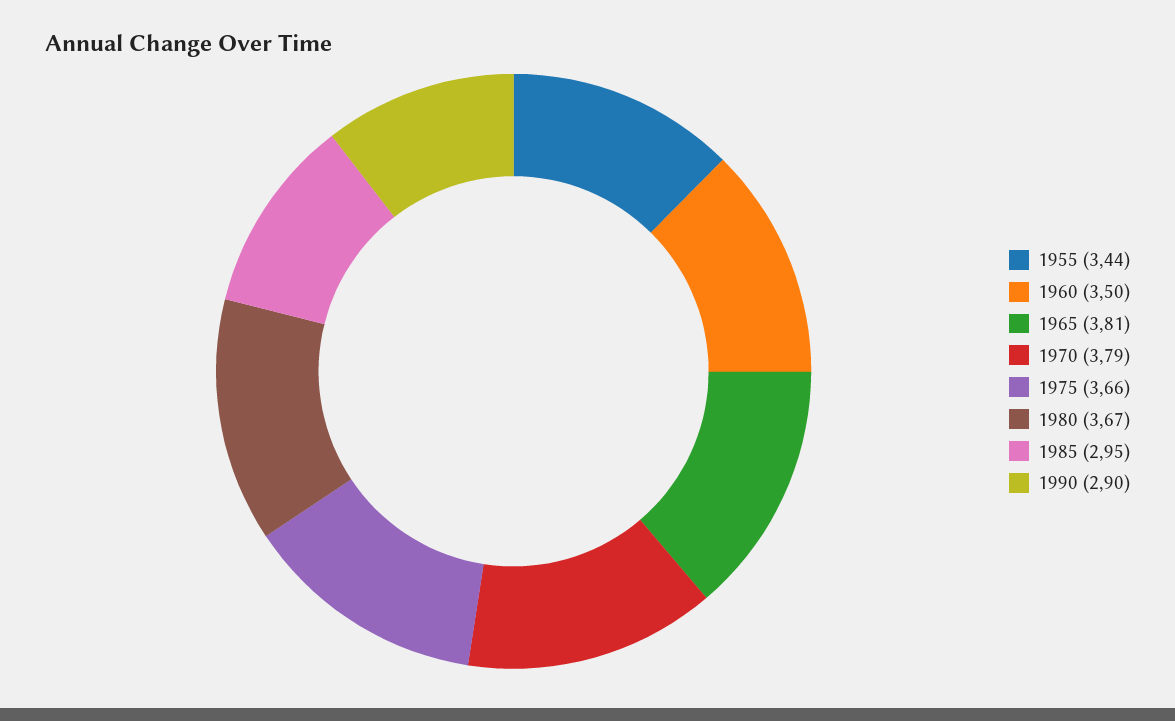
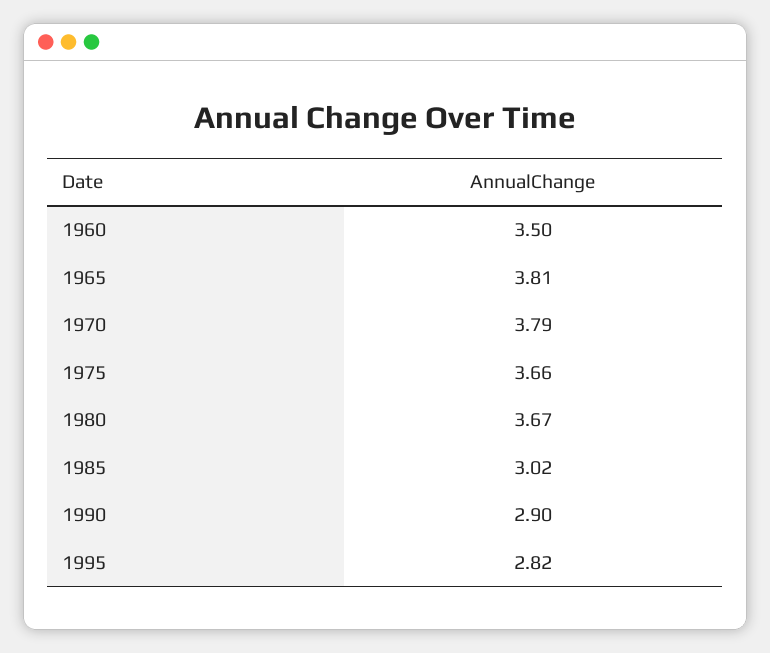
1955: 3.44 -> none
1985: 2.95 -> 3.02
1995: none -> 2.82

